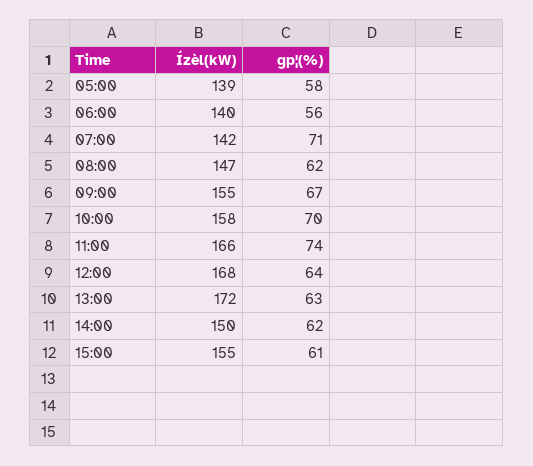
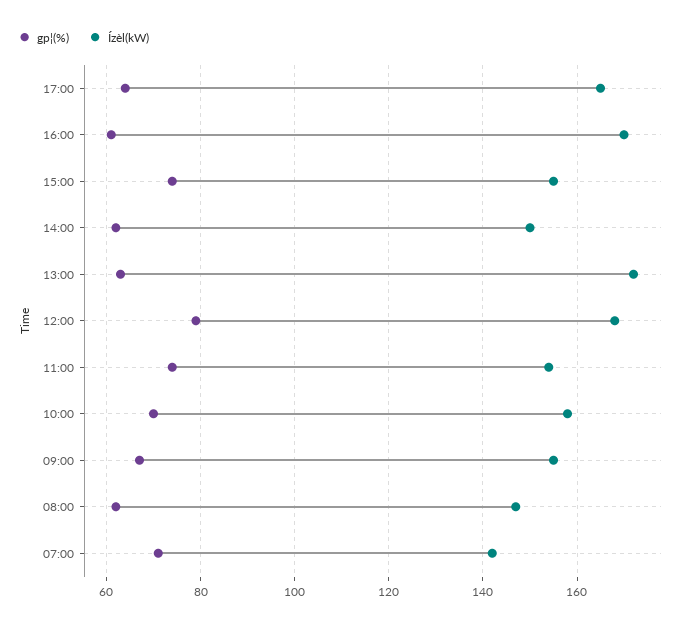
Ízèl(kW), 05:00: 139 -> none
gp¦(%), 05:00: 58 -> none
Ízèl(kW), 06:00: 140 -> none
gp¦(%), 06:00: 56 -> none
Ízèl(kW), 11:00: 166 -> 155
gp¦(%), 12:00: 64 -> 80
gp¦(%), 15:00: 61 -> 75
gp¦(%), 17:00: none -> 65
Ízèl(kW), 17:00: none -> 165
gp¦(%), 16:00: none -> 60
Ízèl(kW), 16:00: none -> 170

